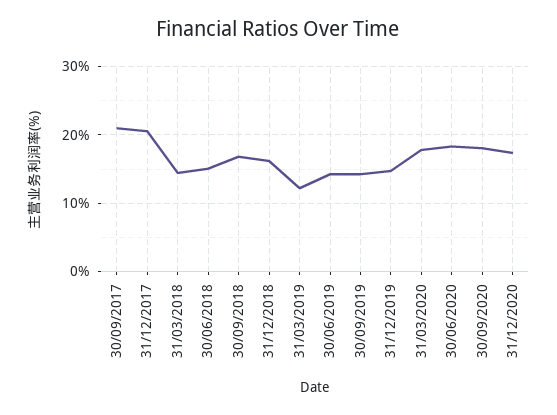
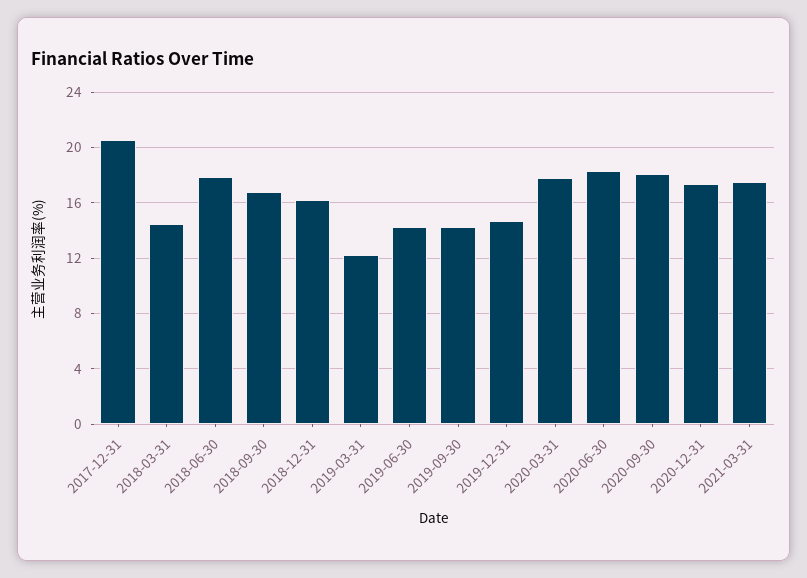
30/09/2017: 21 -> none
30/06/2018: 15 -> 18
2021-03-31: none -> 17.5

